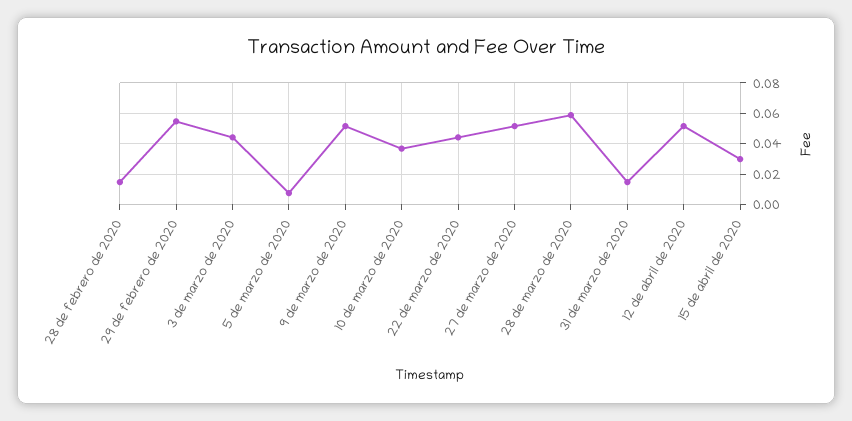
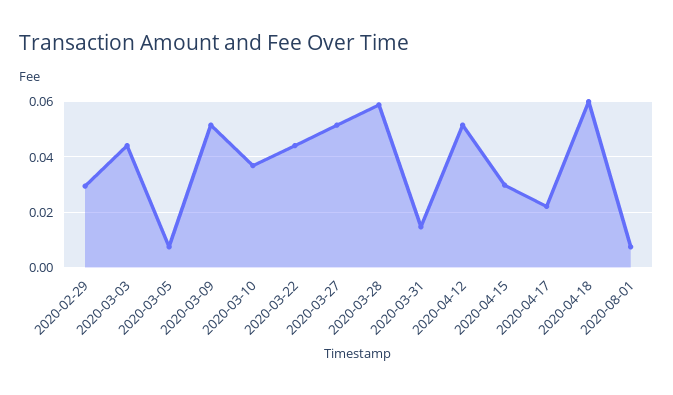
28 de febrero de 2020: 0.015 -> none
29 de febrero de 2020: 0.055 -> 0.03
2020-04-17: none -> 0.0225
2020-04-18: none -> 0.06
2020-08-01: none -> 0.0075

